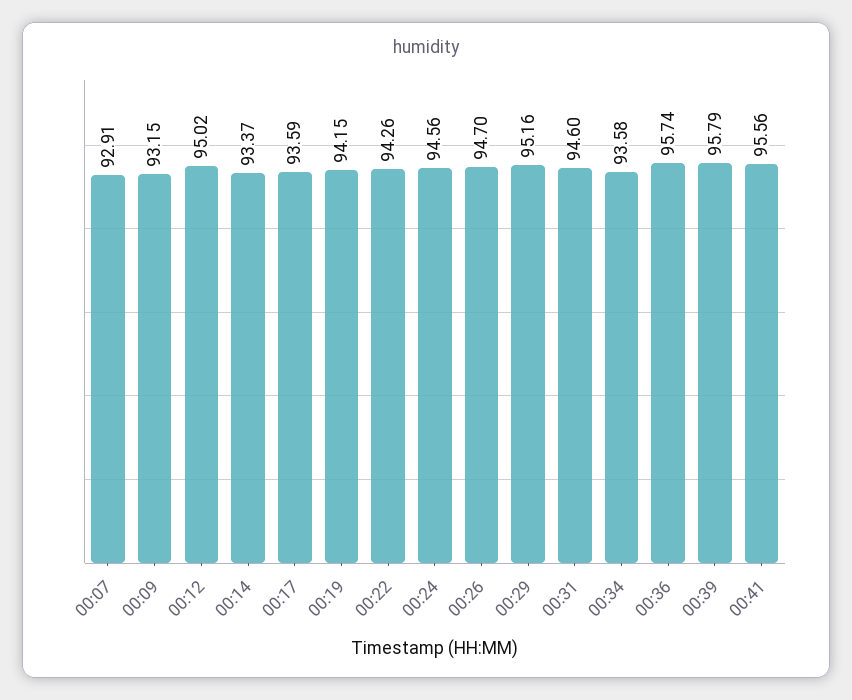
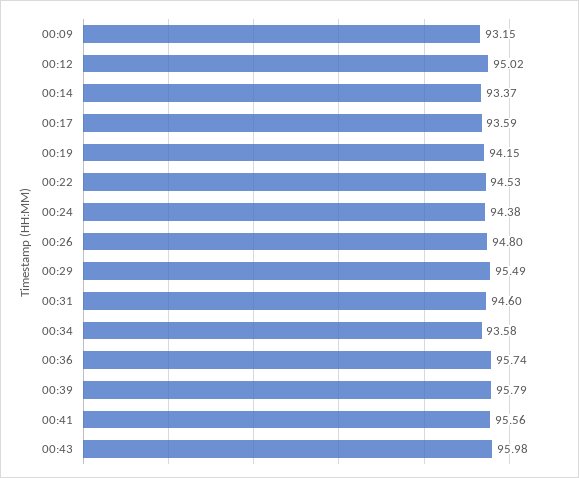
00:07: 92.91 -> none
00:22: 94.26 -> 94.53
00:24: 94.56 -> 94.38
00:26: 94.7 -> 94.8
00:29: 95.16 -> 95.49
00:43: none -> 95.98

